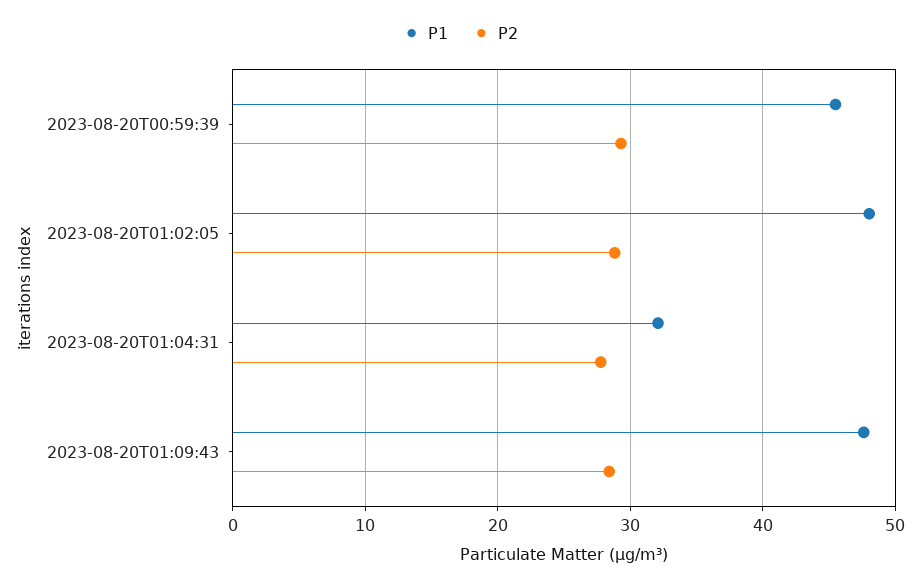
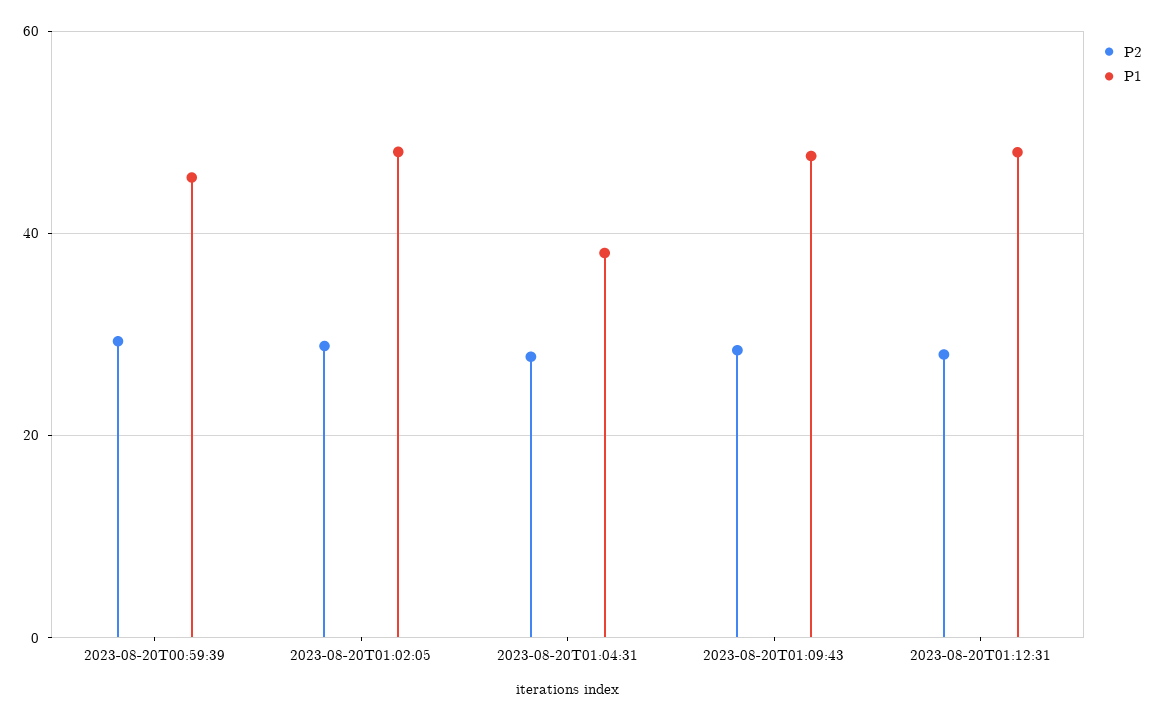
P1, 2023-08-20T01:04:31: 32 -> 38
P2, 2023-08-20T01:12:31: none -> 28
P1, 2023-08-20T01:12:31: none -> 48

